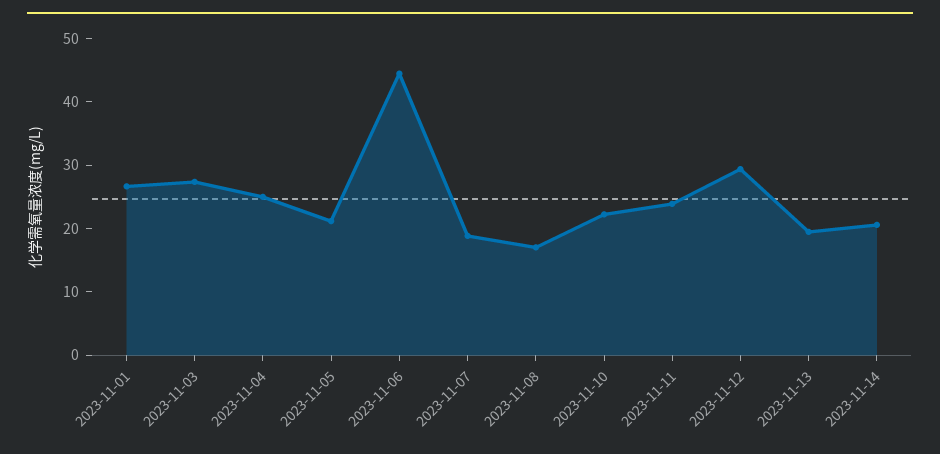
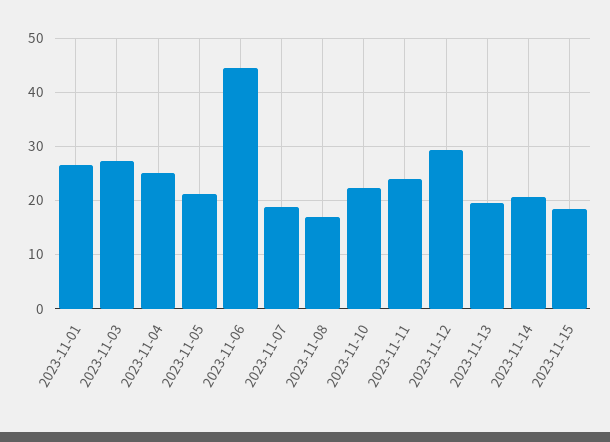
2023-11-15: none -> 18

